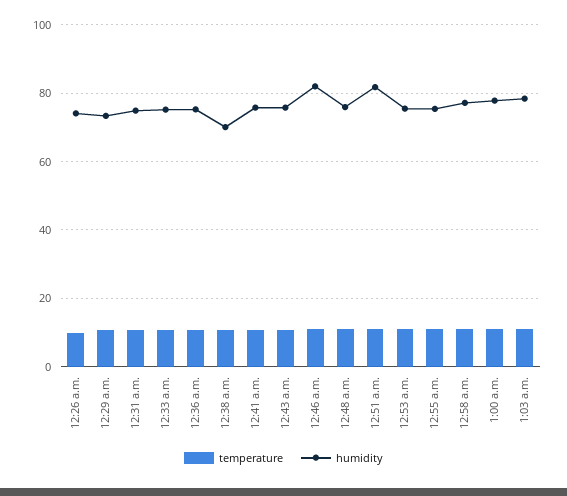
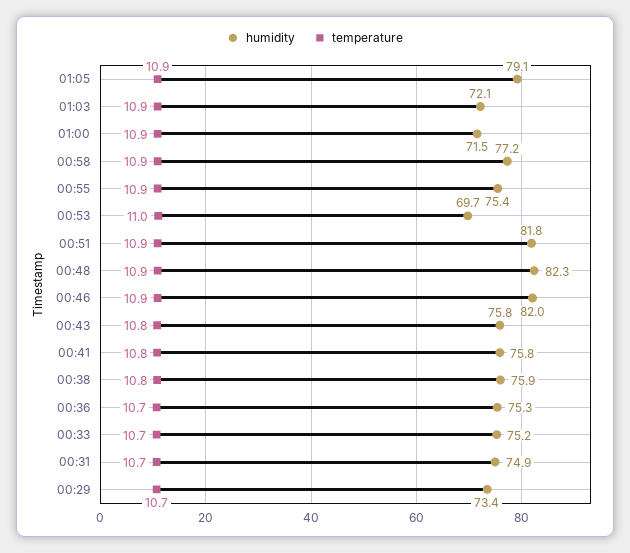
temperature, 12:26 a.m.: 10 -> none
humidity, 12:26 a.m.: 74 -> none
humidity, 12:38 a.m.: 70 -> 75.9
humidity, 12:48 a.m.: 76 -> 82.3
humidity, 12:53 a.m.: 76 -> 69.7
humidity, 1:00 a.m.: 78 -> 71.5
humidity, 1:03 a.m.: 78 -> 72.1
humidity, 01:05: none -> 79.1
temperature, 01:05: none -> 10.9

